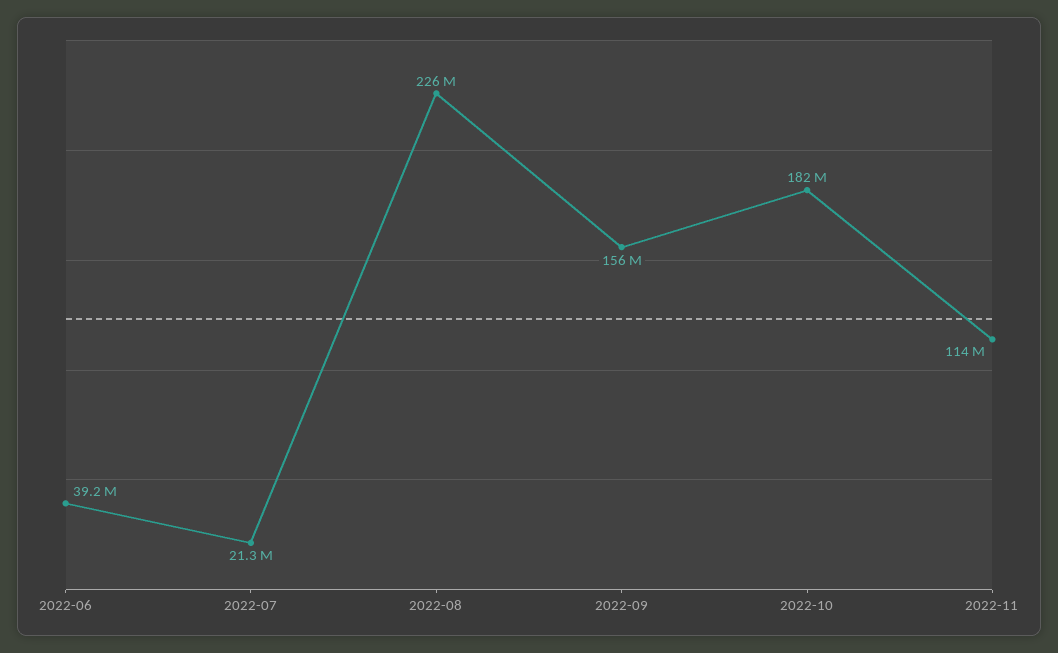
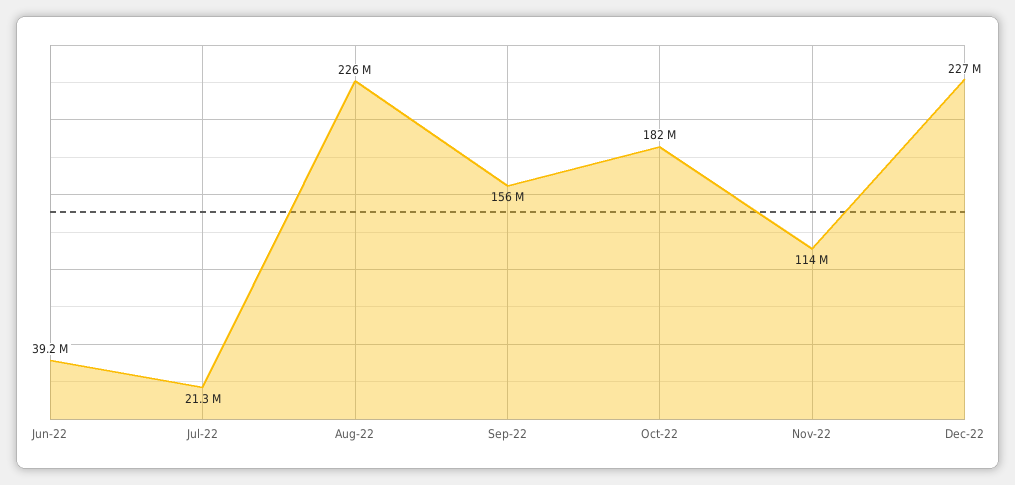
Dec-22: none -> 227000000

